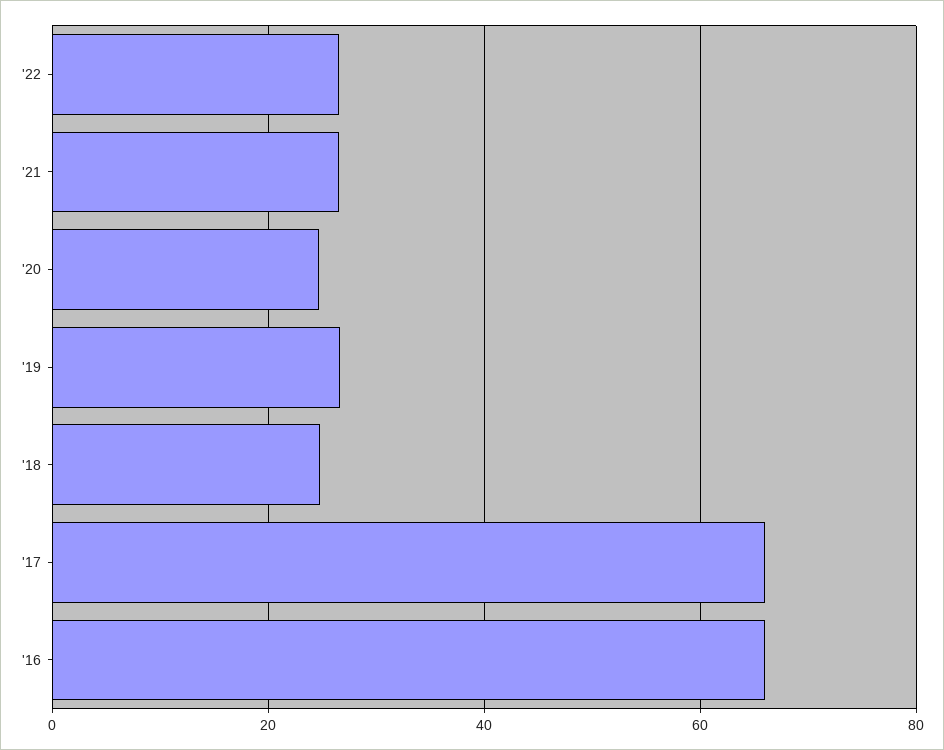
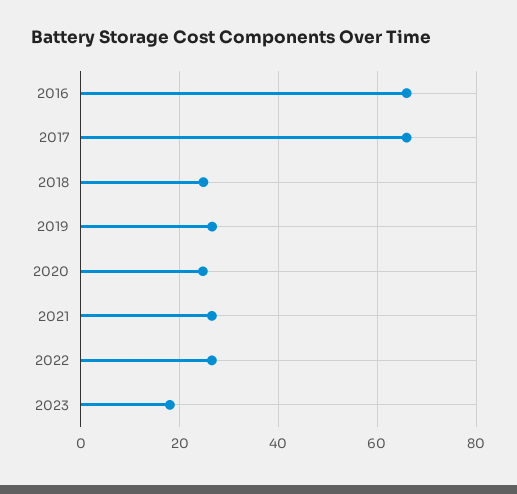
2023: none -> 18

